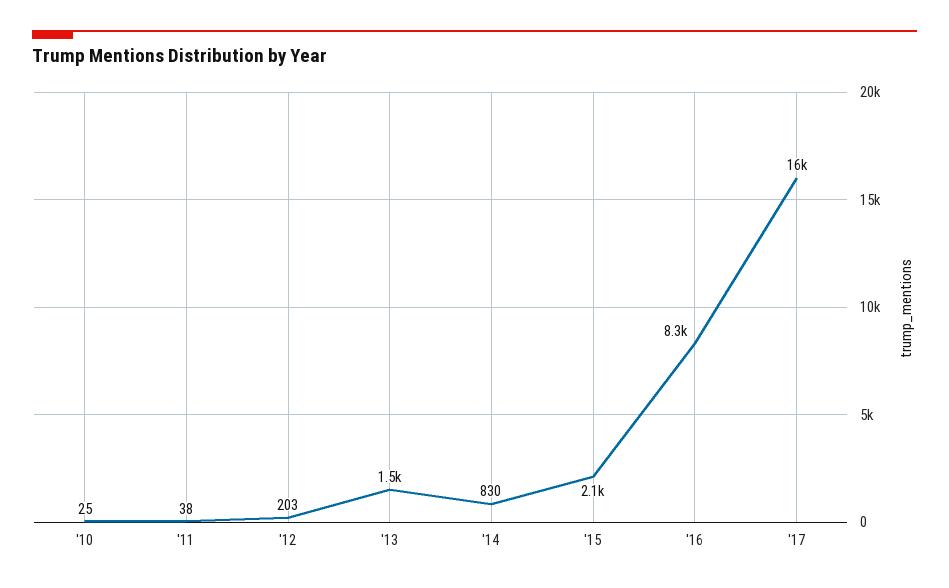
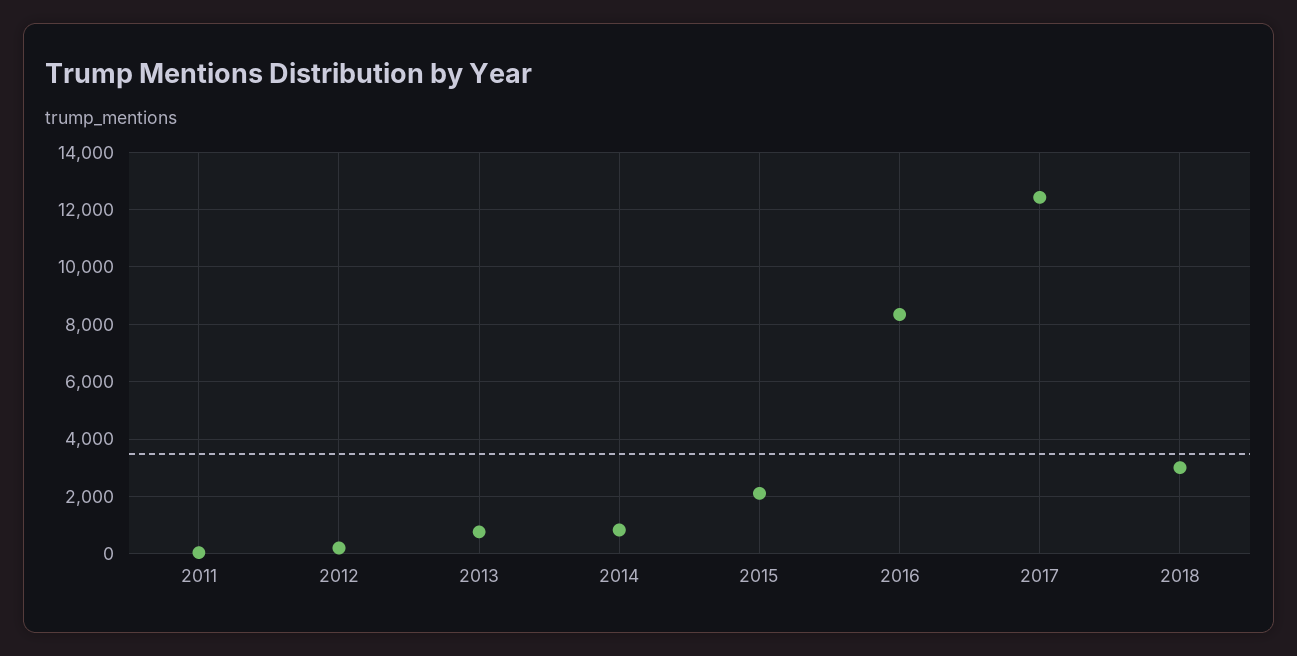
'10: 25 -> none
'13: 1500 -> 750
'17: 16000 -> 12500
2018: none -> 3000

